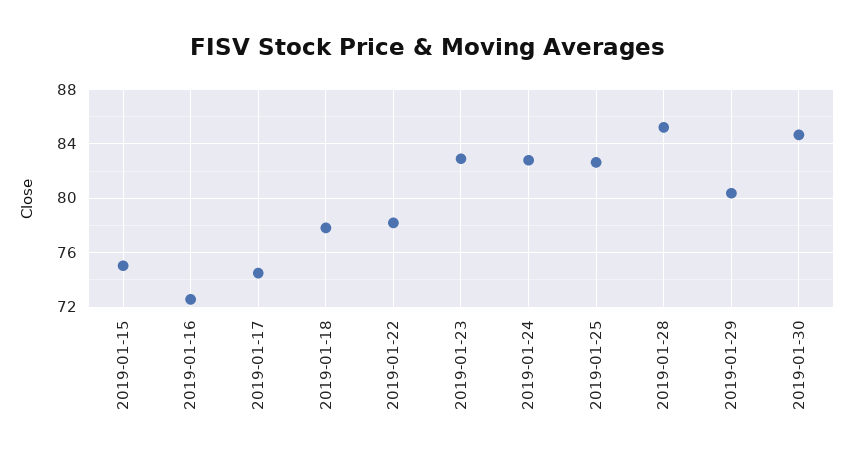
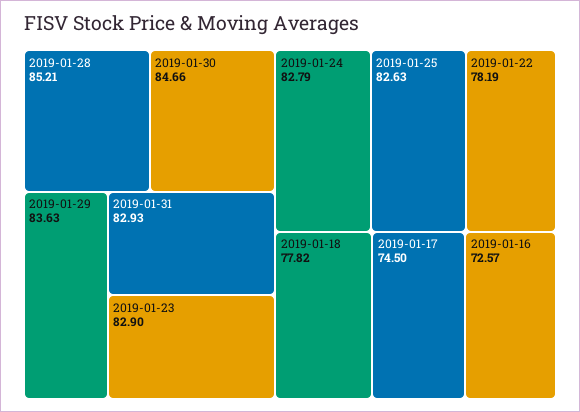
2019-01-15: 75 -> none
2019-01-29: 80.5 -> 83.63
2019-01-31: none -> 82.93

